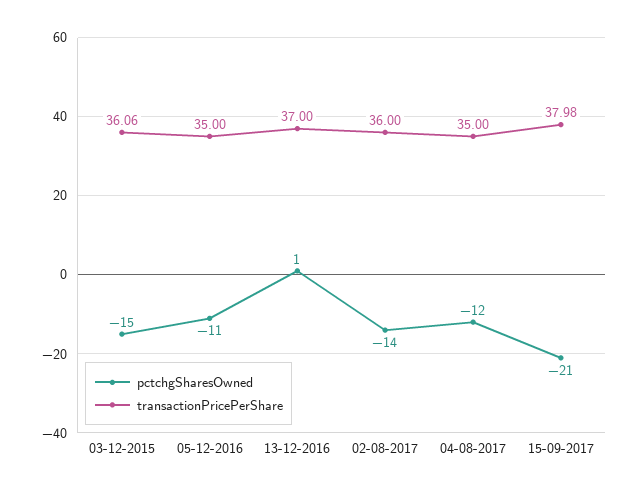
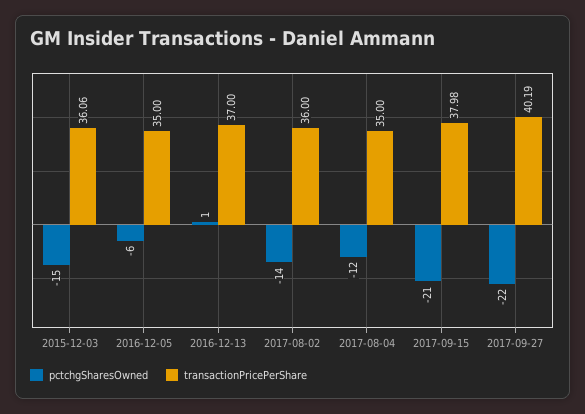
pctchgSharesOwned, 05-12-2016: -11 -> -6
pctchgSharesOwned, 2017-09-27: none -> -22
transactionPricePerShare, 2017-09-27: none -> 40.19

